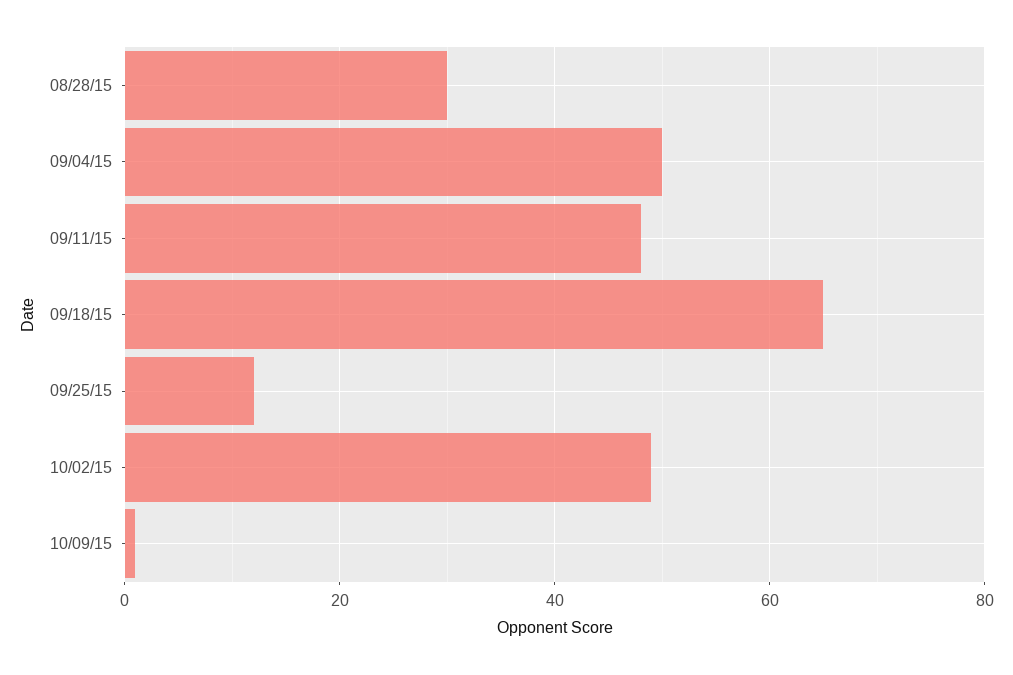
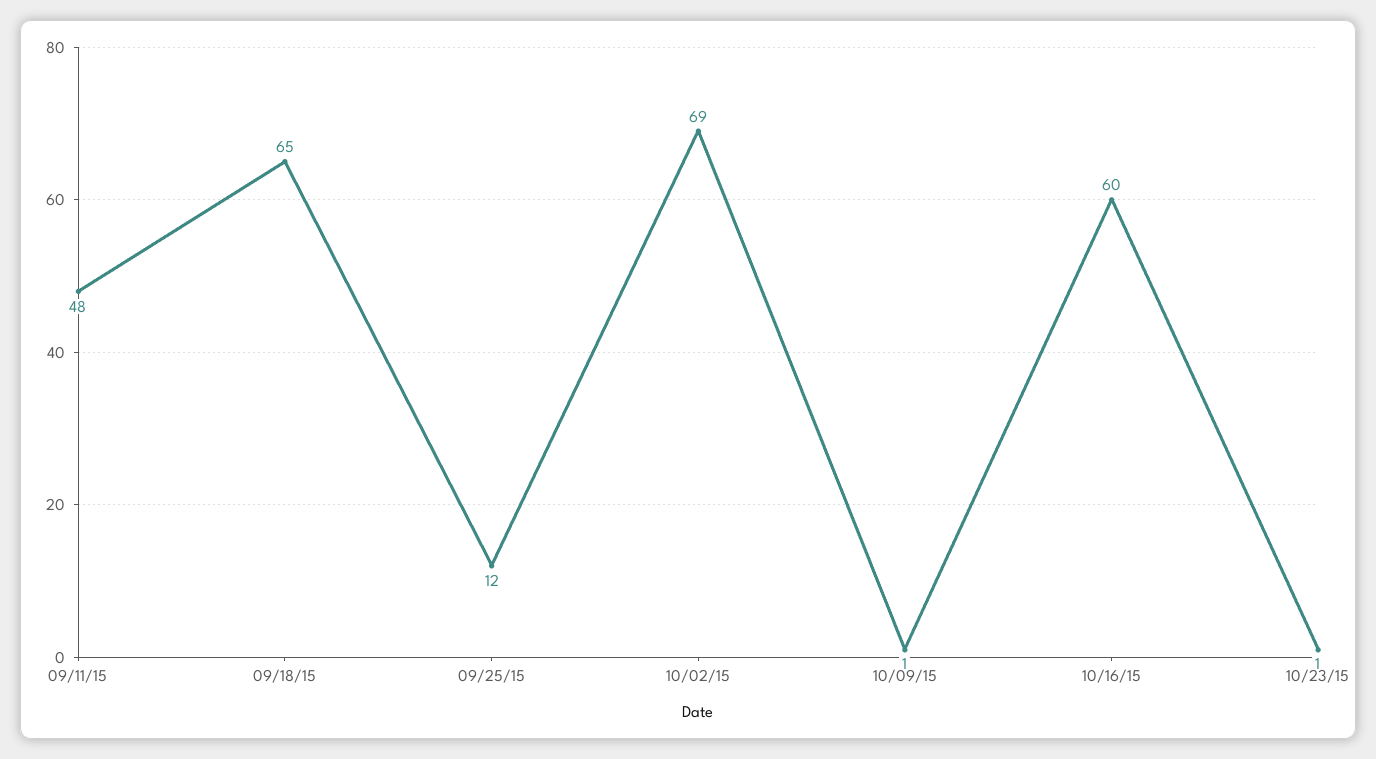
08/28/15: 30 -> none
09/04/15: 50 -> none
10/02/15: 50 -> 69
10/16/15: none -> 60
10/23/15: none -> 1

